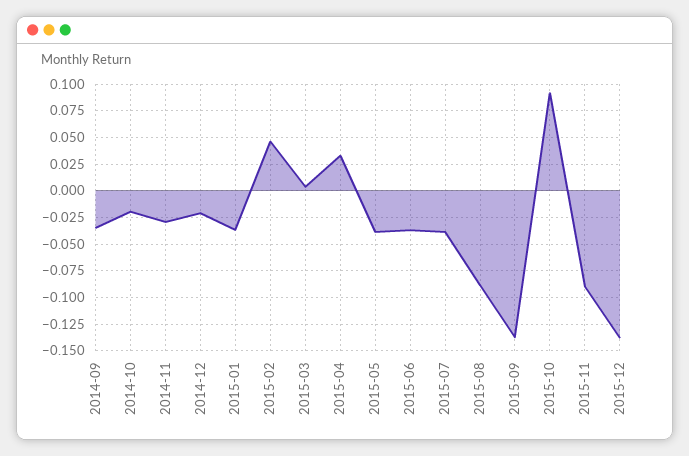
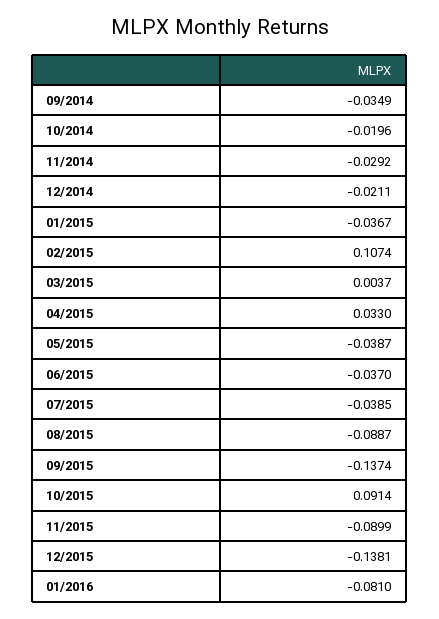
2015-02: 0.05 -> 0.1074
01/2016: none -> -0.081

